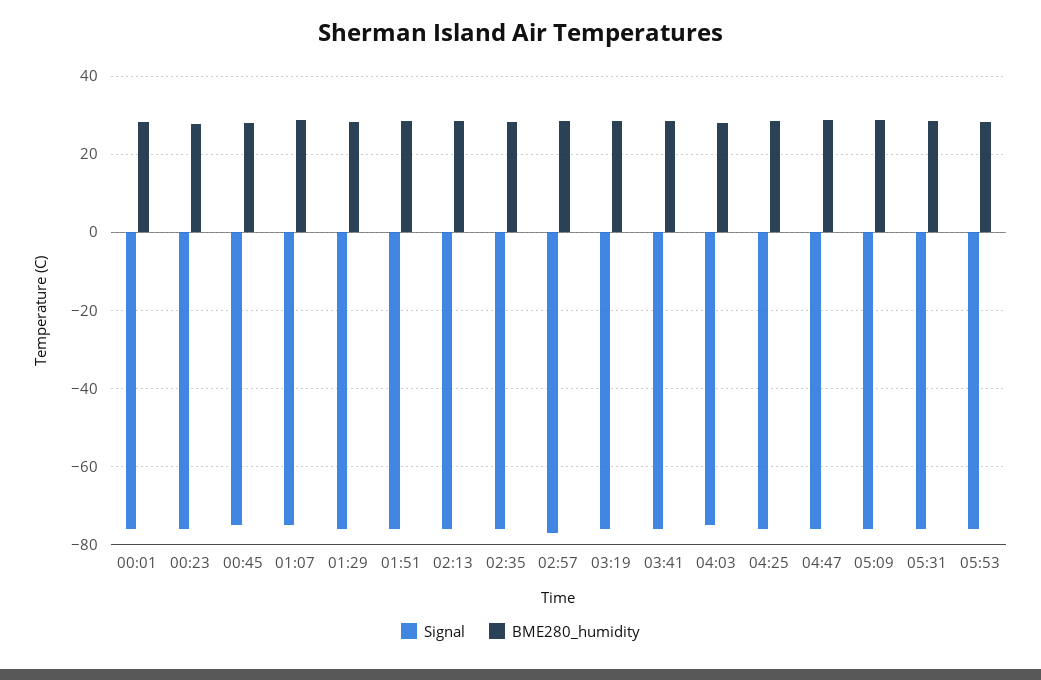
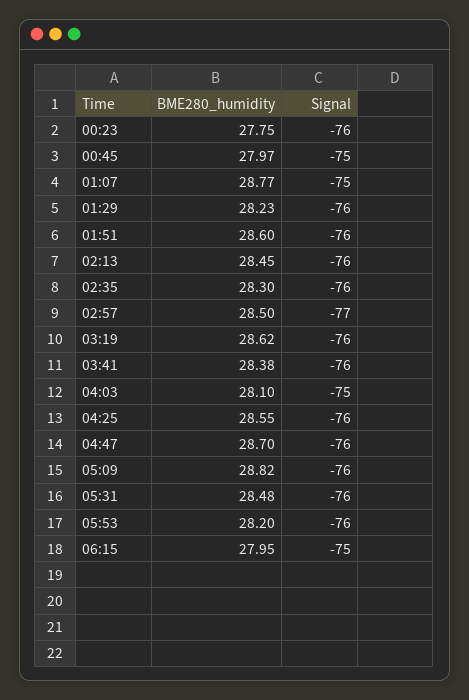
Signal, 00:01: -76 -> none
BME280_humidity, 00:01: 28 -> none
BME280_humidity, 06:15: none -> 27.95
Signal, 06:15: none -> -75

